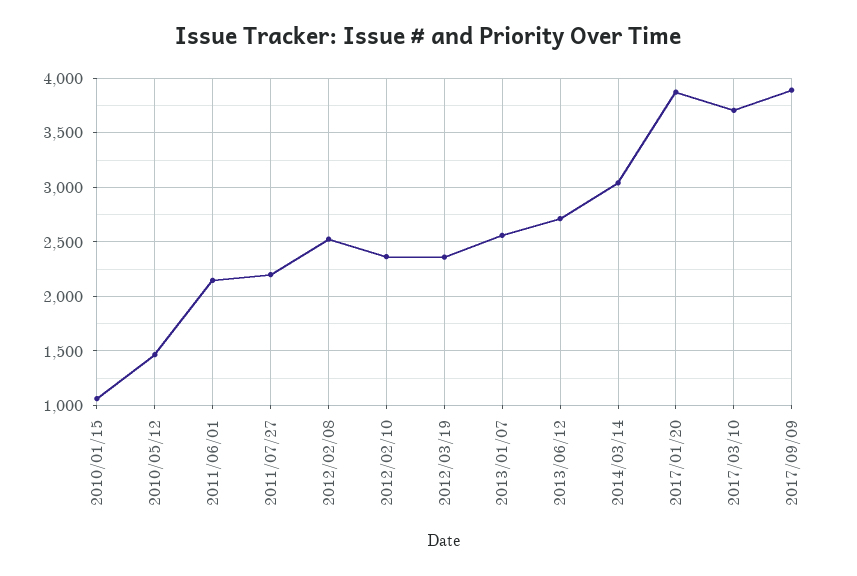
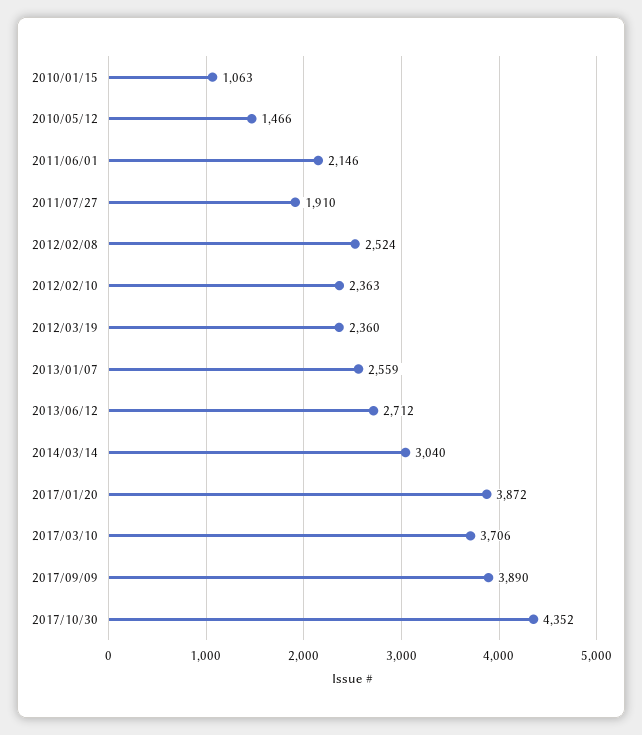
2011/07/27: 2200 -> 1910
2017/10/30: none -> 4352

